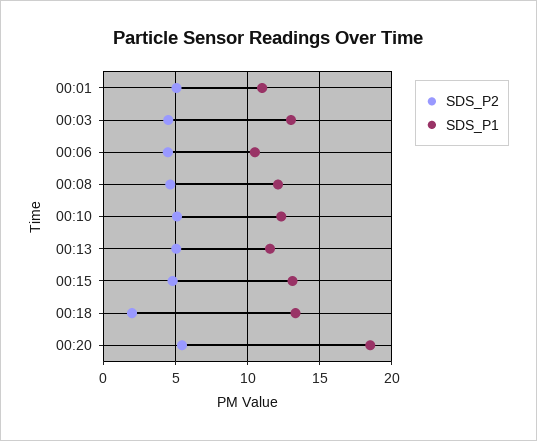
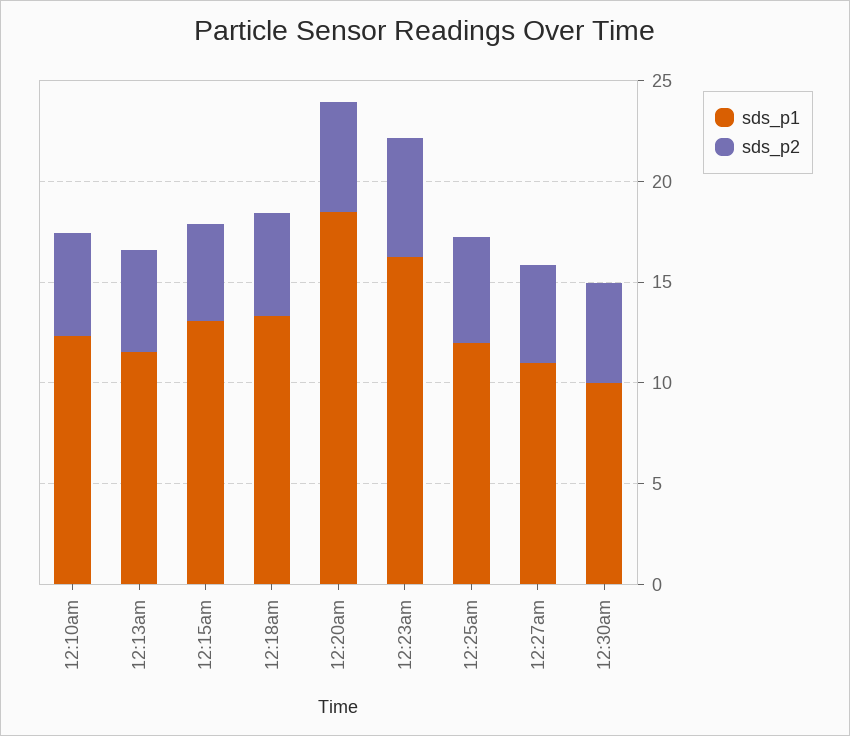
SDS_P2, 00:01: 5 -> none
SDS_P1, 00:01: 11 -> none
SDS_P2, 00:03: 4.5 -> none
SDS_P1, 00:03: 13 -> none
SDS_P2, 00:06: 4.5 -> none
SDS_P1, 00:06: 10.5 -> none
SDS_P2, 00:08: 4.5 -> none
SDS_P1, 00:08: 12 -> none
SDS_P2, 00:18: 2 -> 5
SDS_P1, 12:23am: none -> 16
SDS_P2, 12:23am: none -> 6
SDS_P1, 12:25am: none -> 12
SDS_P2, 12:25am: none -> 5
SDS_P1, 12:27am: none -> 11
SDS_P2, 12:27am: none -> 5
SDS_P1, 12:30am: none -> 10
SDS_P2, 12:30am: none -> 5

